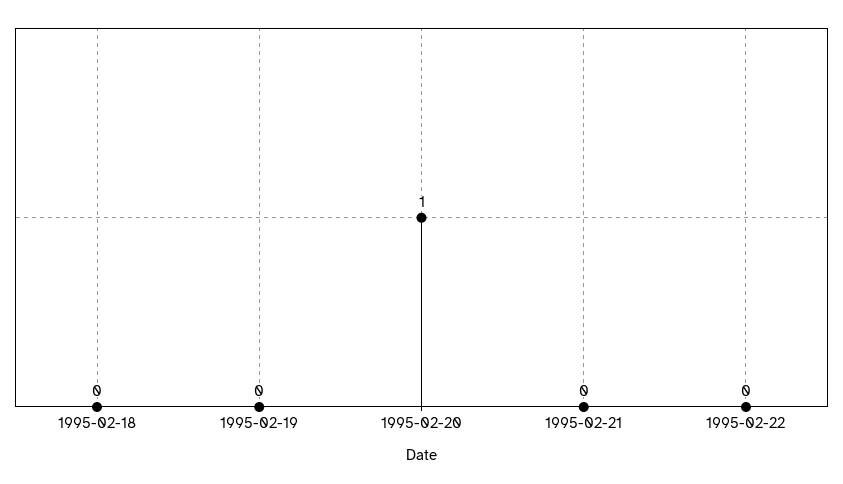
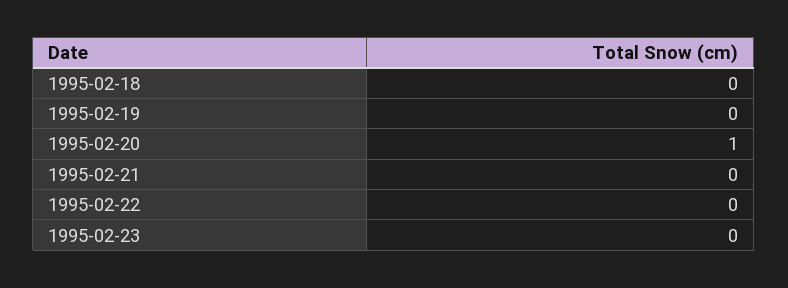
1995-02-23: none -> 0

